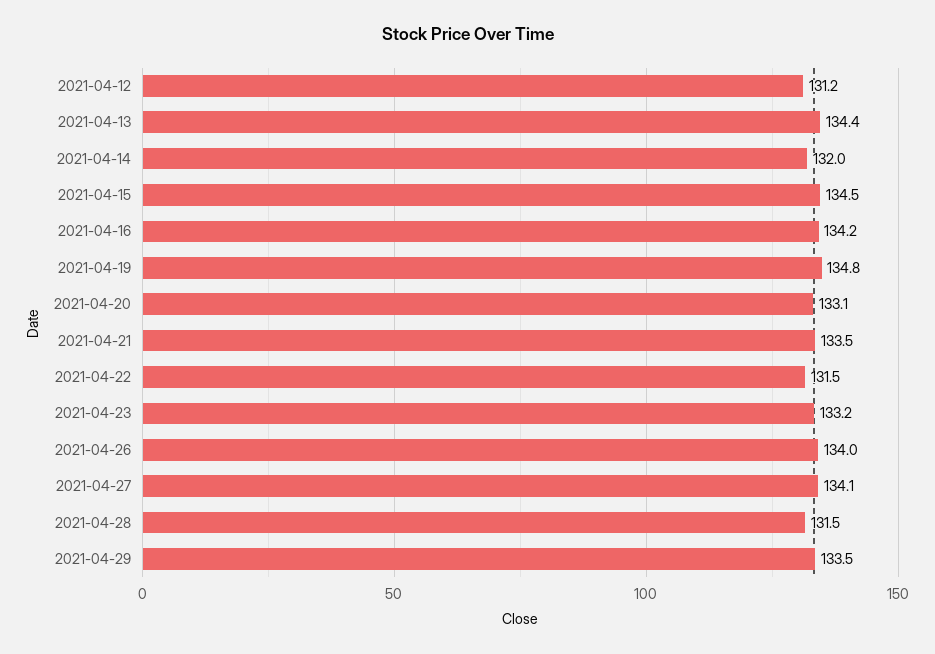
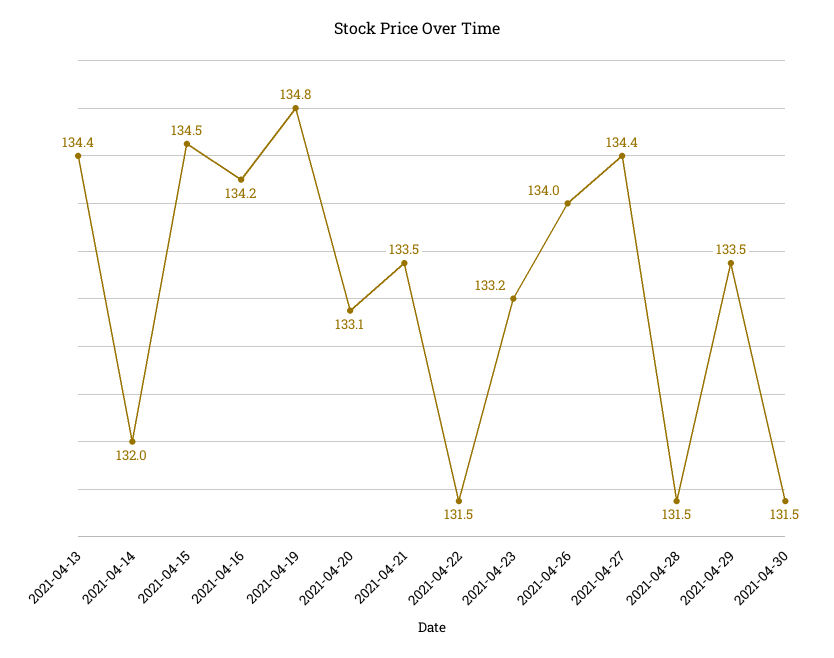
2021-04-12: 131.2 -> none
2021-04-27: 134.1 -> 134.4
2021-04-30: none -> 131.5

